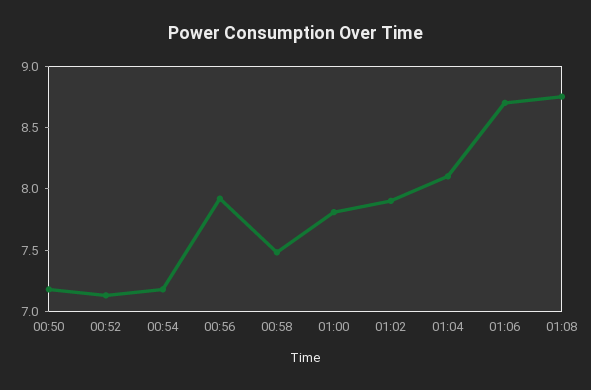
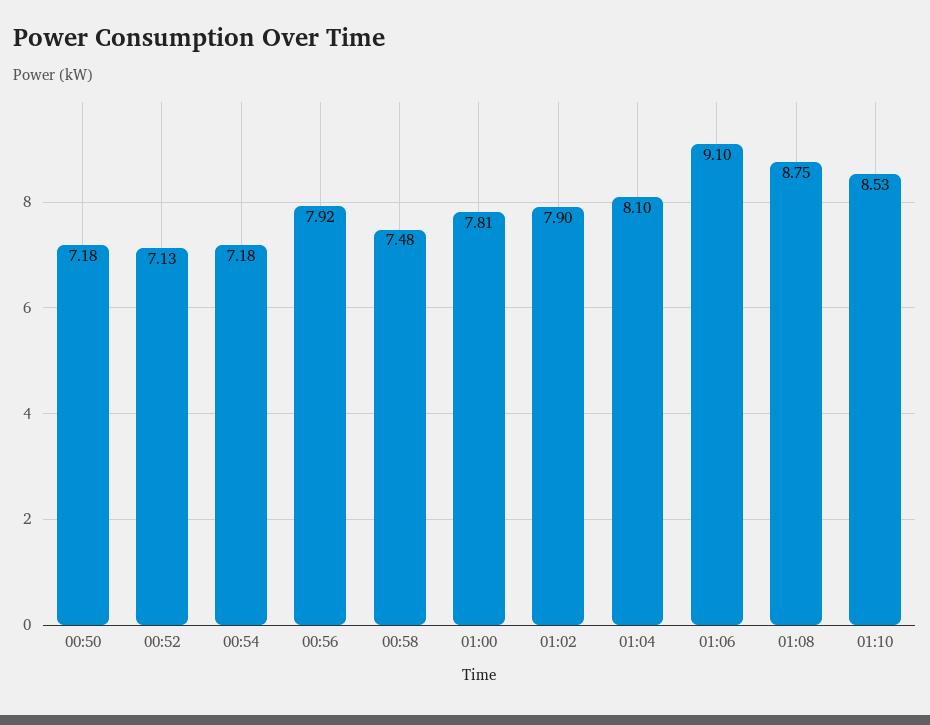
01:06: 8.7 -> 9.1
01:10: none -> 8.53

